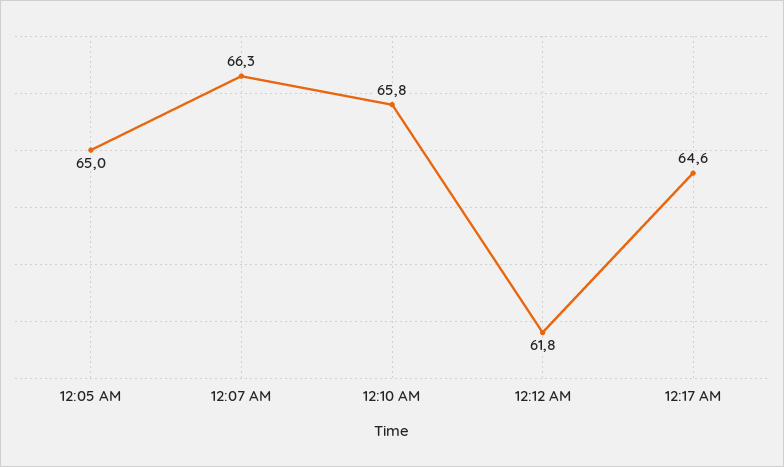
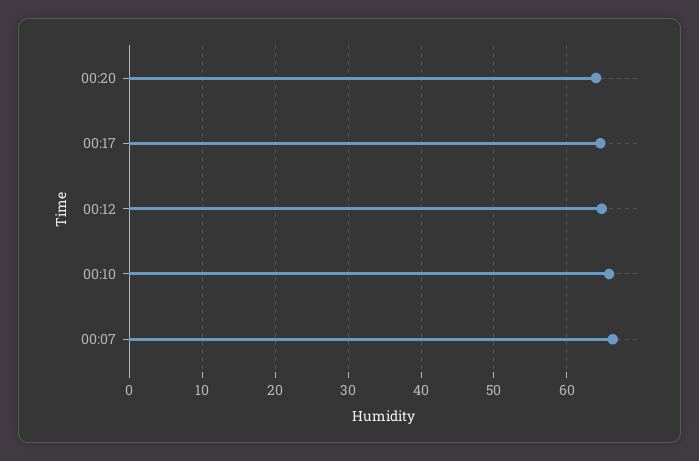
12:05 AM: 65 -> none
12:12 AM: 61.8 -> 65
00:20: none -> 64

